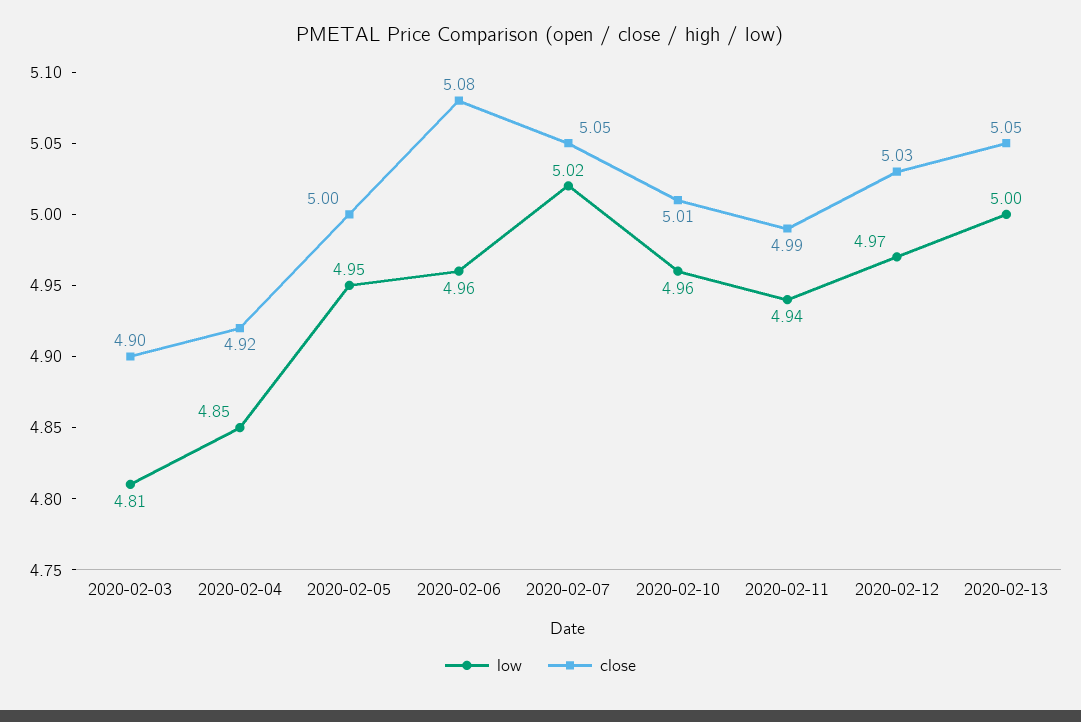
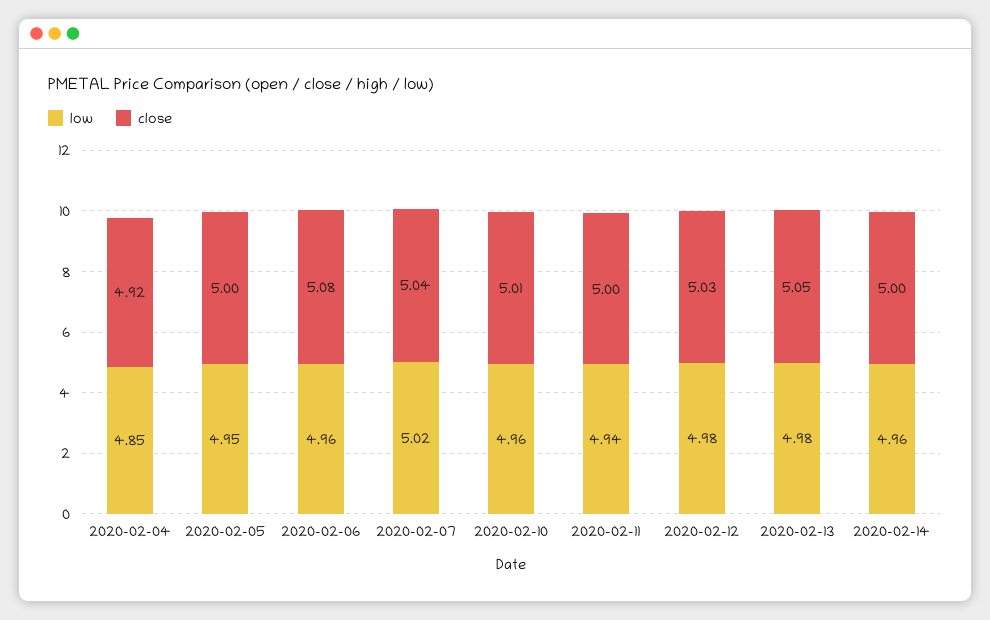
low, 2020-02-03: 4.81 -> none
close, 2020-02-03: 4.9 -> none
close, 2020-02-07: 5.05 -> 5.04
close, 2020-02-11: 4.99 -> 5
low, 2020-02-12: 4.97 -> 4.98
low, 2020-02-13: 5 -> 4.98
low, 2020-02-14: none -> 4.96
close, 2020-02-14: none -> 5

